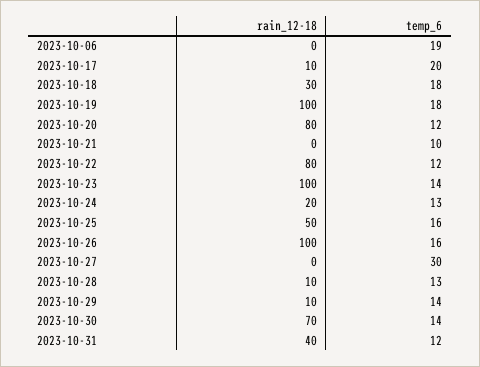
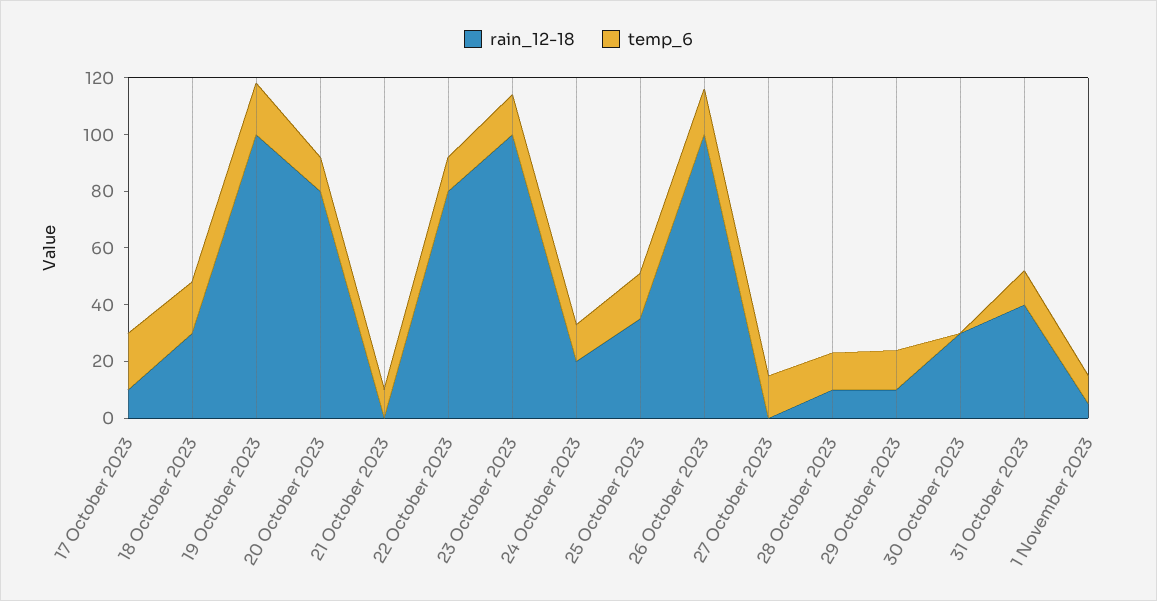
rain_12-18, 2023-10-06: 0 -> none
temp_6, 2023-10-06: 19 -> none
rain_12-18, 2023-10-25: 50 -> 35
temp_6, 2023-10-27: 30 -> 15
rain_12-18, 2023-10-30: 70 -> 30
temp_6, 2023-10-30: 14 -> 0
rain_12-18, 1 November 2023: none -> 5
temp_6, 1 November 2023: none -> 10

